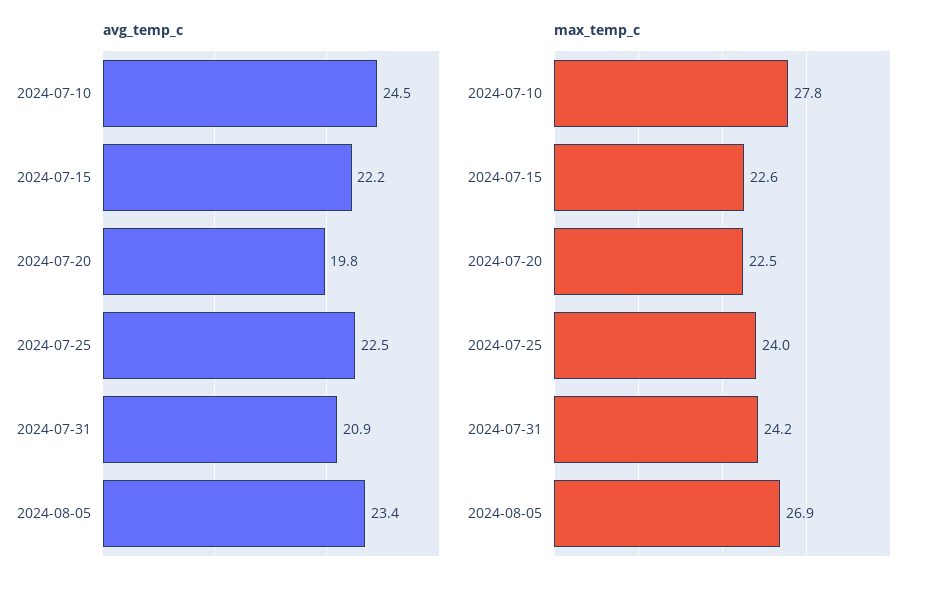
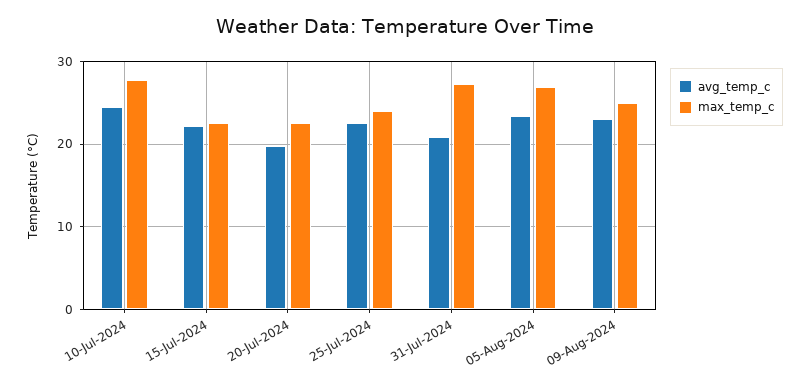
max_temp_c, 2024-07-31: 24.2 -> 27
avg_temp_c, 09-Aug-2024: none -> 23
max_temp_c, 09-Aug-2024: none -> 25

